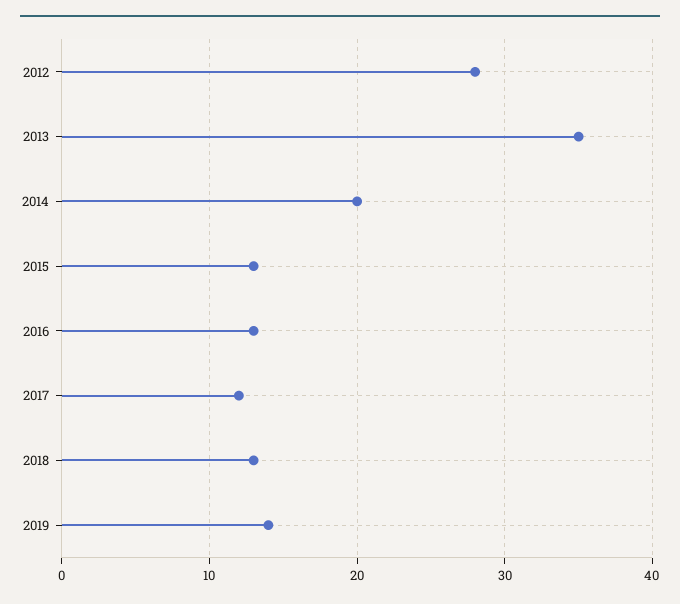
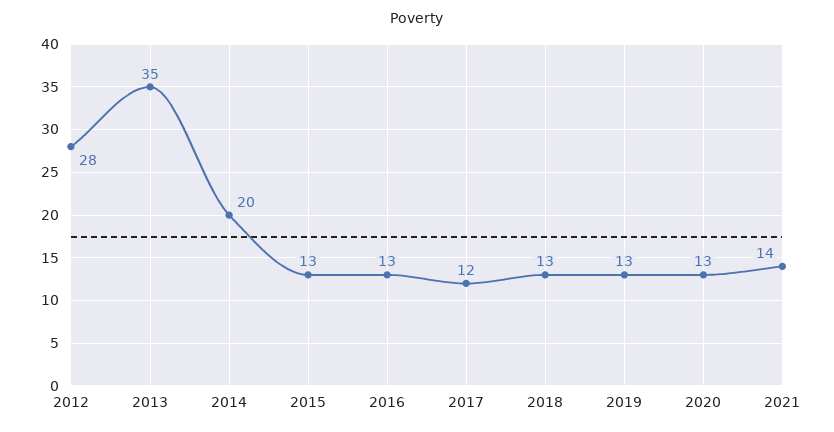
2019: 14 -> 13
2020: none -> 13
2021: none -> 14

